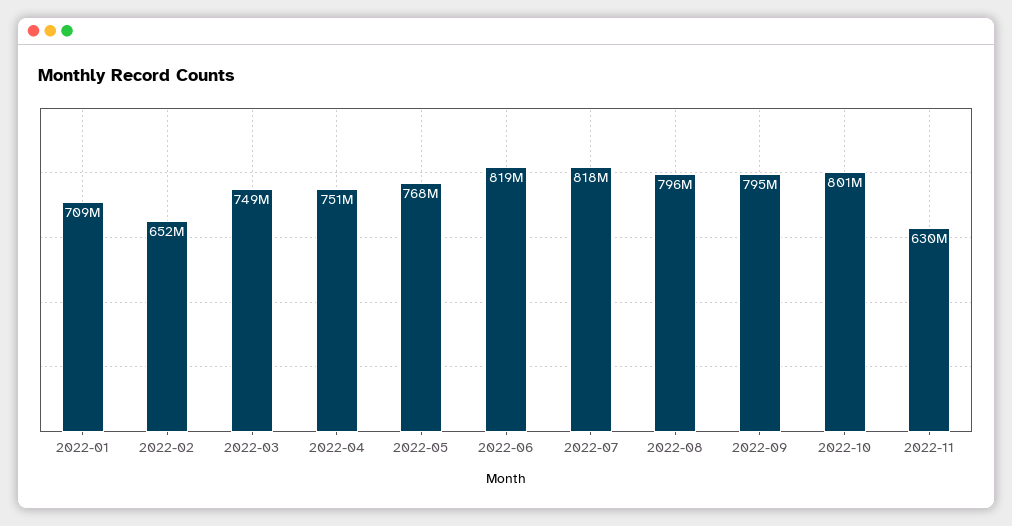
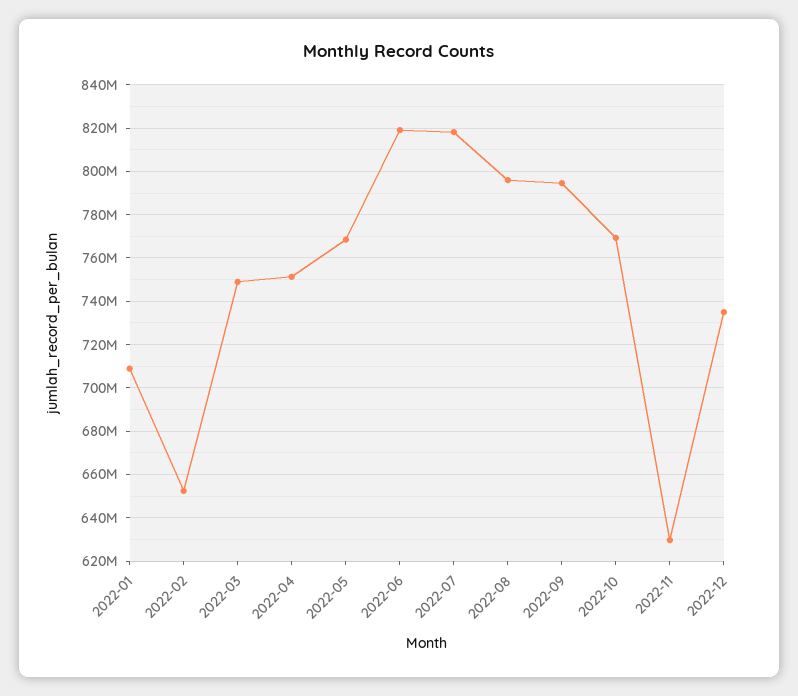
2022-10: 801000000 -> 770000000
2022-12: none -> 735000000

